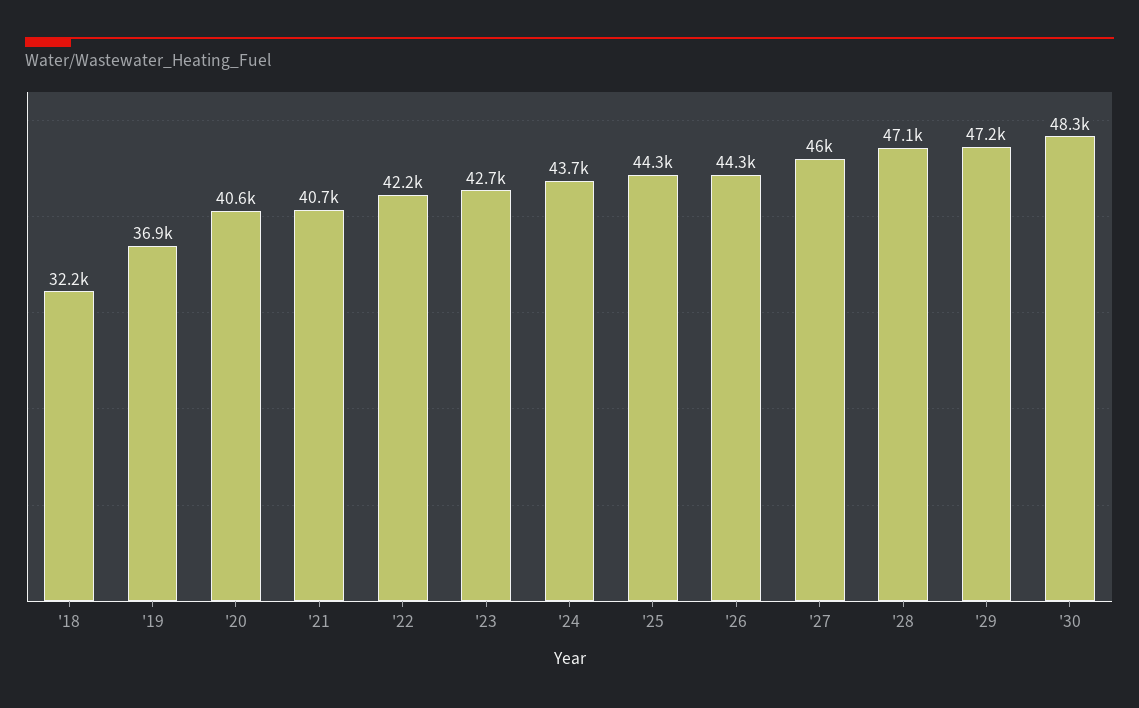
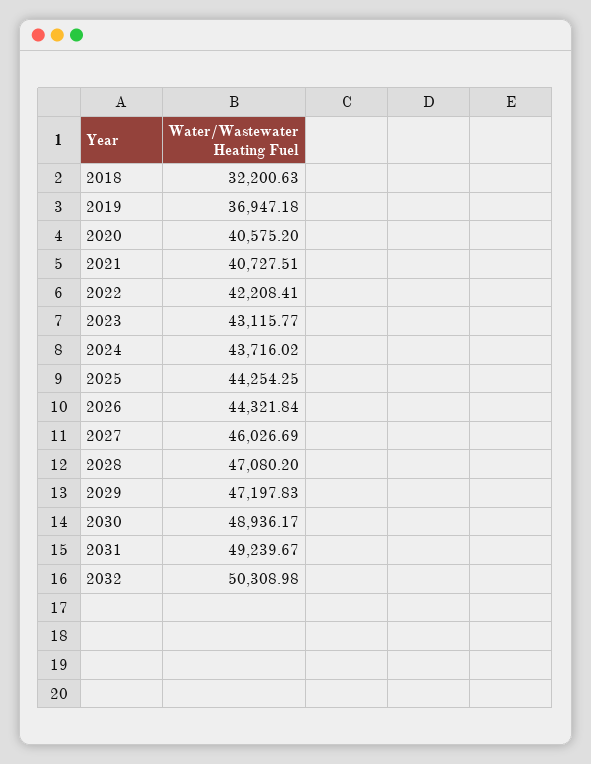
'23: 42700 -> 43115.77
'30: 48300 -> 48936.17
2031: none -> 49239.67
2032: none -> 50308.98

